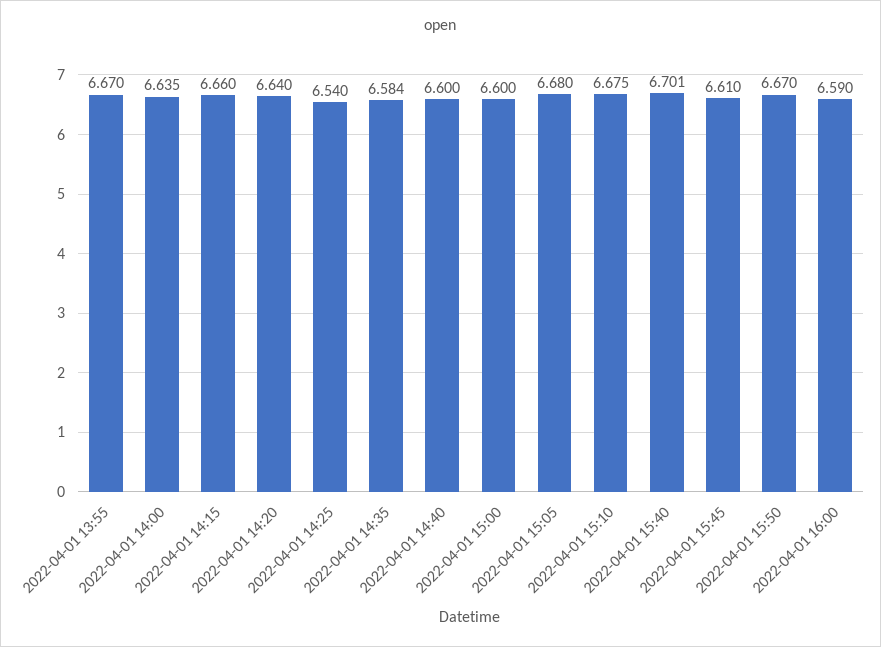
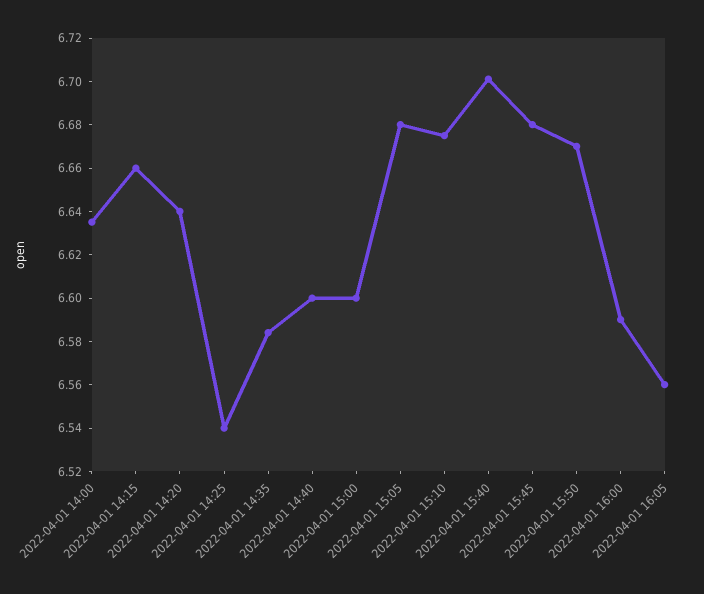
2022-04-01 13:55: 6.67 -> none
2022-04-01 15:45: 6.61 -> 6.68
2022-04-01 16:05: none -> 6.56

